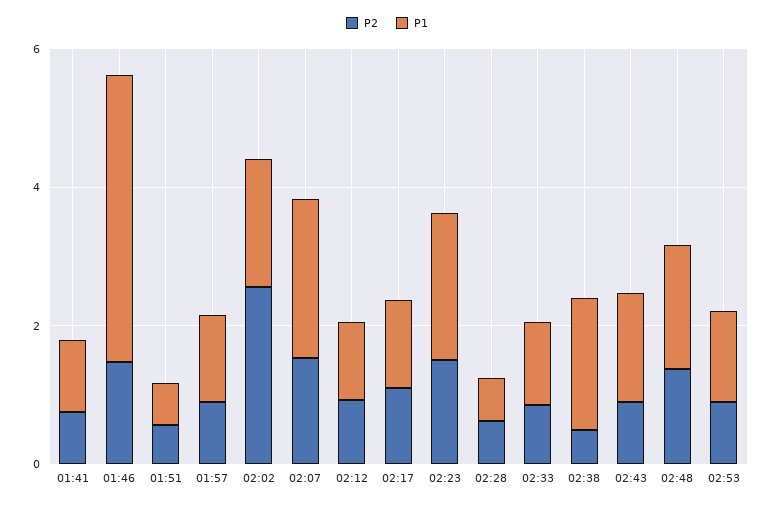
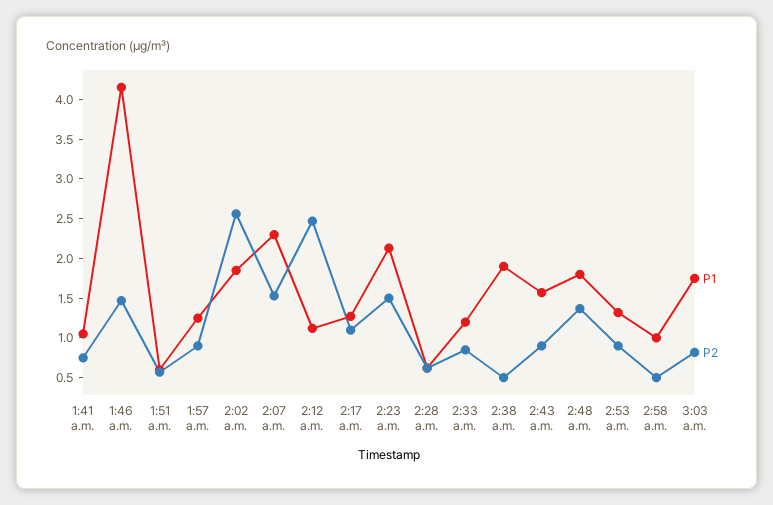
P2, 02:12: 1 -> 2.5
P1, 2:58 a.m.: none -> 1
P2, 2:58 a.m.: none -> 0.5
P1, 3:03 a.m.: none -> 1.75
P2, 3:03 a.m.: none -> 0.75

